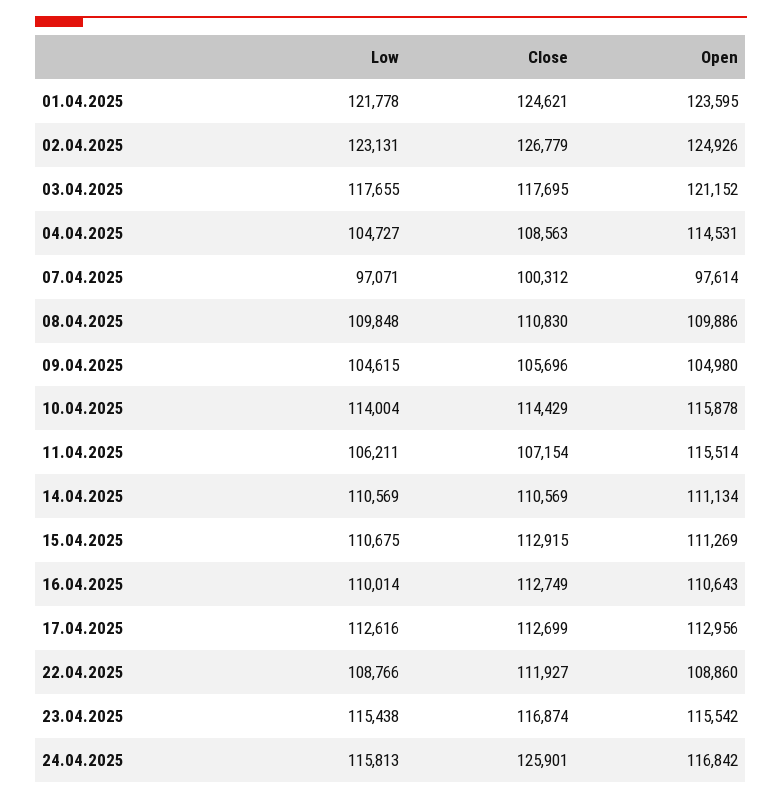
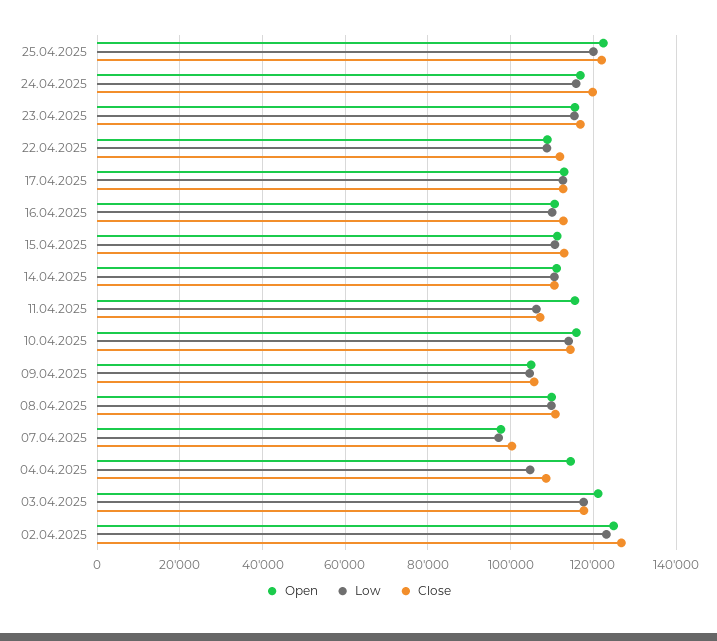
Low, 01.04.2025: 121778 -> none
Close, 01.04.2025: 124621 -> none
Open, 01.04.2025: 123595 -> none
Close, 24.04.2025: 125901 -> 120000
Open, 25.04.2025: none -> 122000
Low, 25.04.2025: none -> 120000
Close, 25.04.2025: none -> 122000

